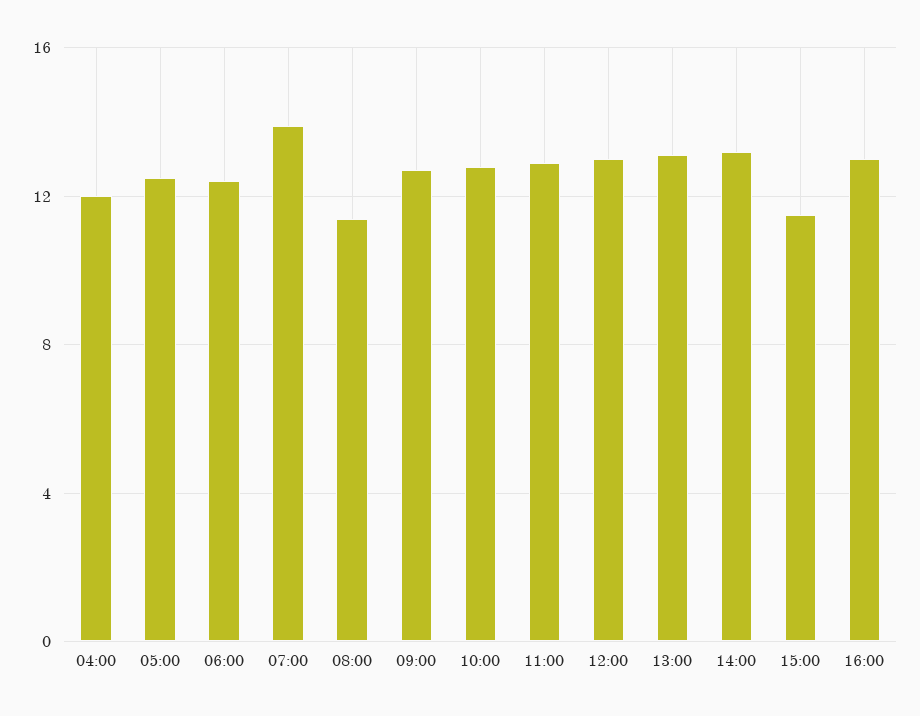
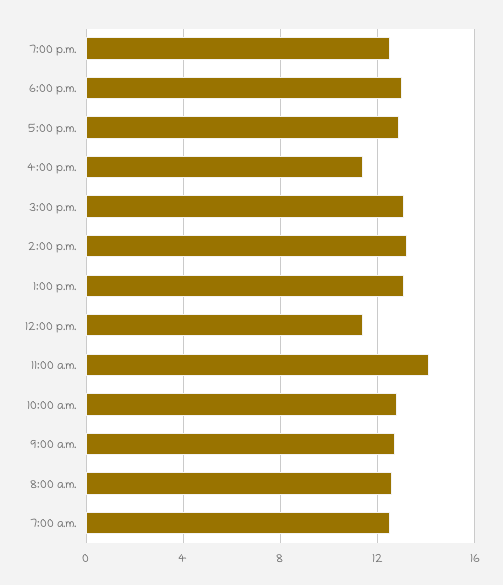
04:00: 12 -> none
05:00: 12.5 -> none
06:00: 12.5 -> none
07:00: 14 -> 12.5
08:00: 11.5 -> 12.5
11:00: 13 -> 14
12:00: 13 -> 11.5
15:00: 11.5 -> 13
16:00: 13 -> 11.5
7:00 p.m.: none -> 12.5
6:00 p.m.: none -> 13
5:00 p.m.: none -> 13

